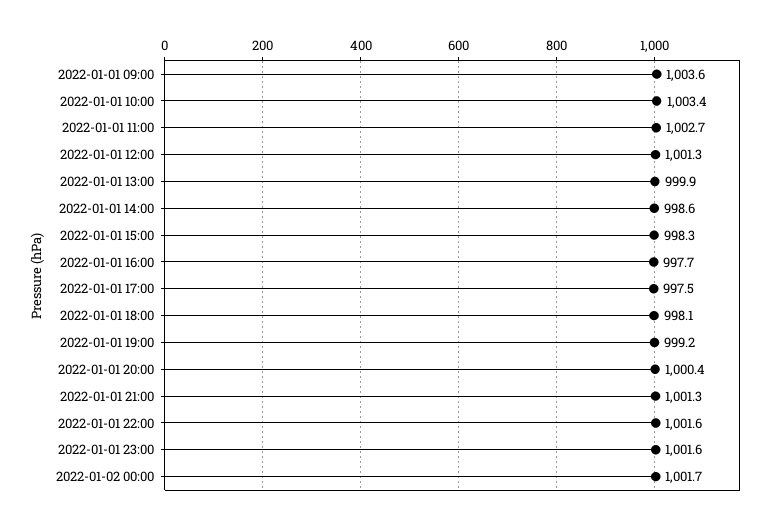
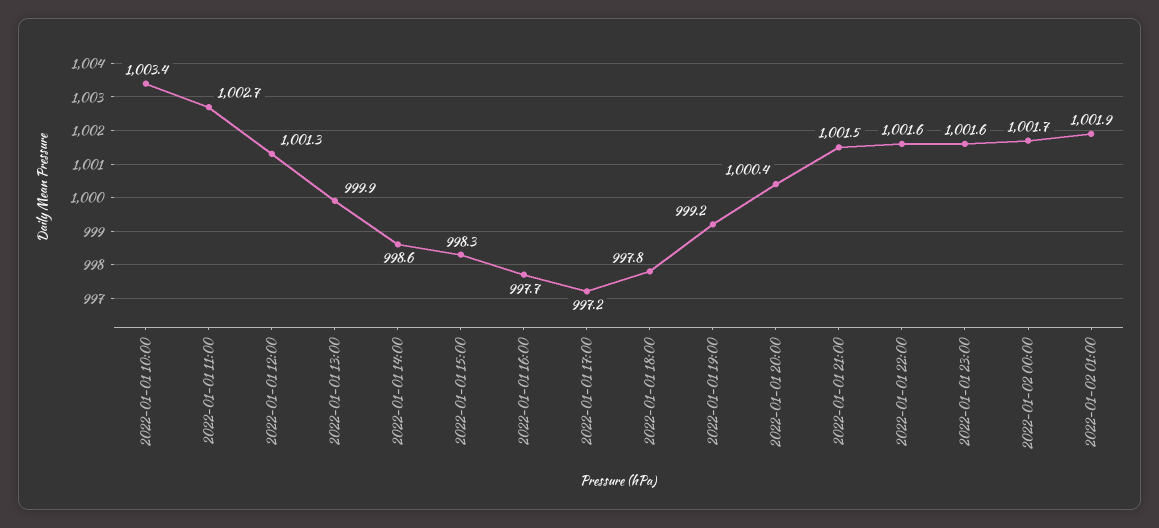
2022-01-01 09:00: 1003.6 -> none
2022-01-01 17:00: 997.5 -> 997.2
2022-01-01 18:00: 998.1 -> 997.8
2022-01-01 21:00: 1001.3 -> 1001.5
2022-01-02 01:00: none -> 1001.9

